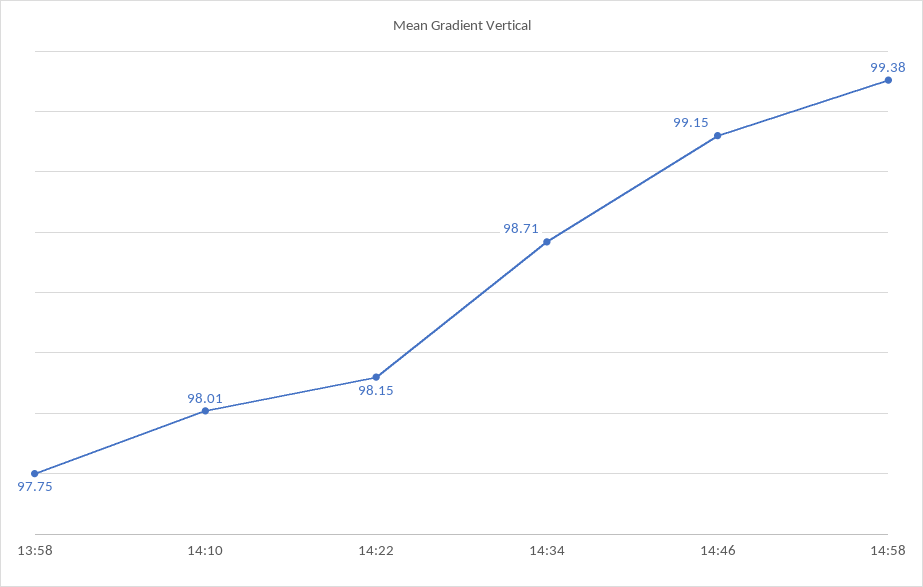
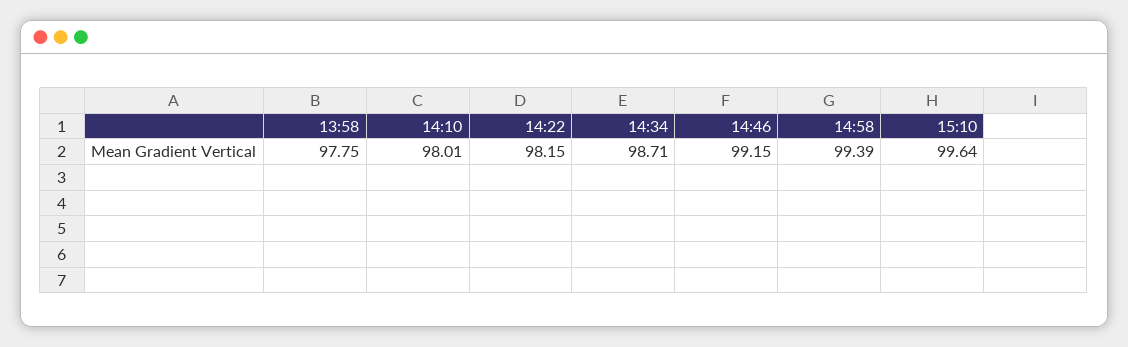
14:58: 99.38 -> 99.39
15:10: none -> 99.64

